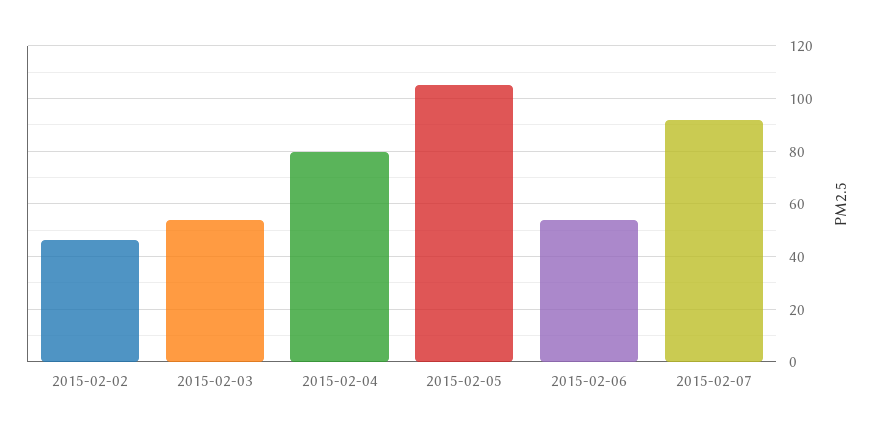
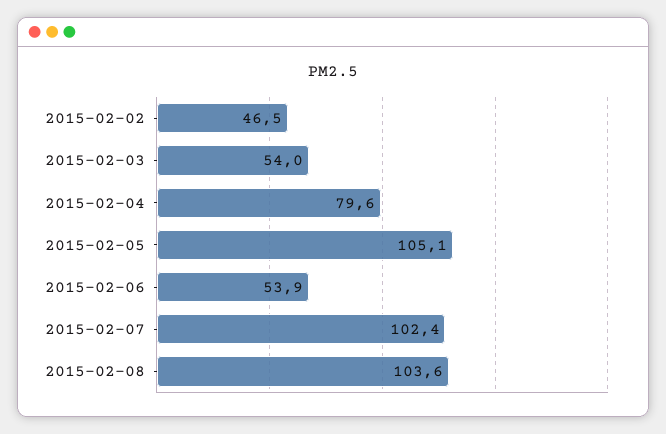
2015-02-07: 92.5 -> 102.4
2015-02-08: none -> 103.6

